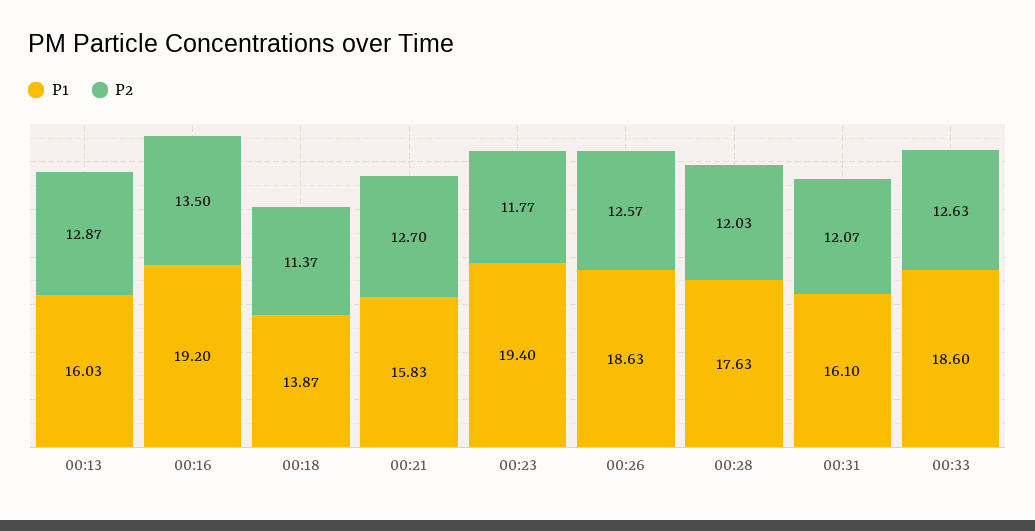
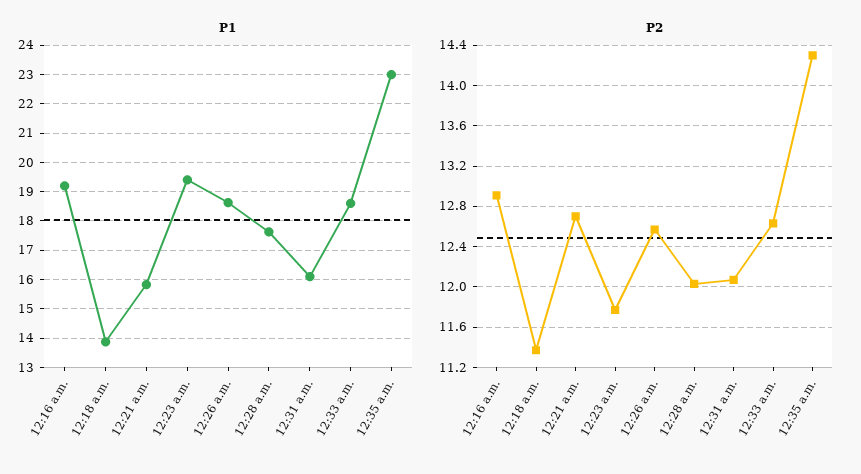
P1, 00:13: 16.03 -> none
P2, 00:13: 12.87 -> none
P2, 00:16: 13.5 -> 12.9
P1, 12:35 a.m.: none -> 23
P2, 12:35 a.m.: none -> 14.3

